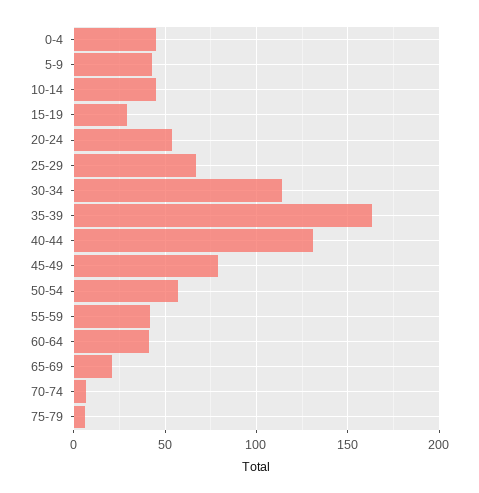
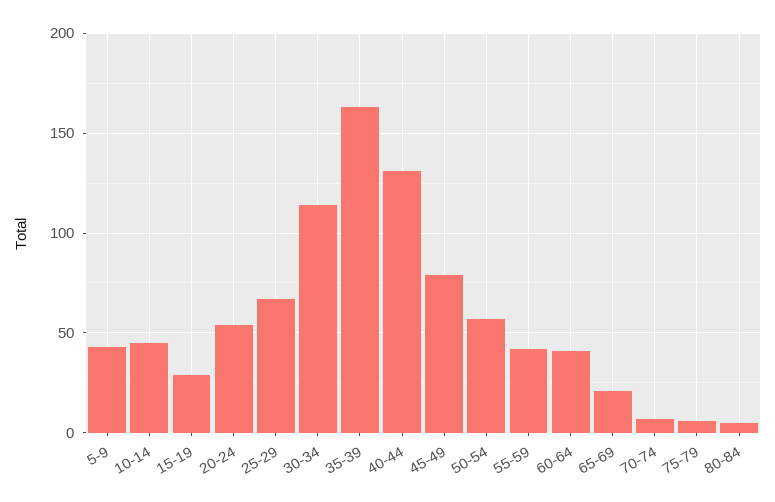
0-4: 45 -> none
80-84: none -> 5

